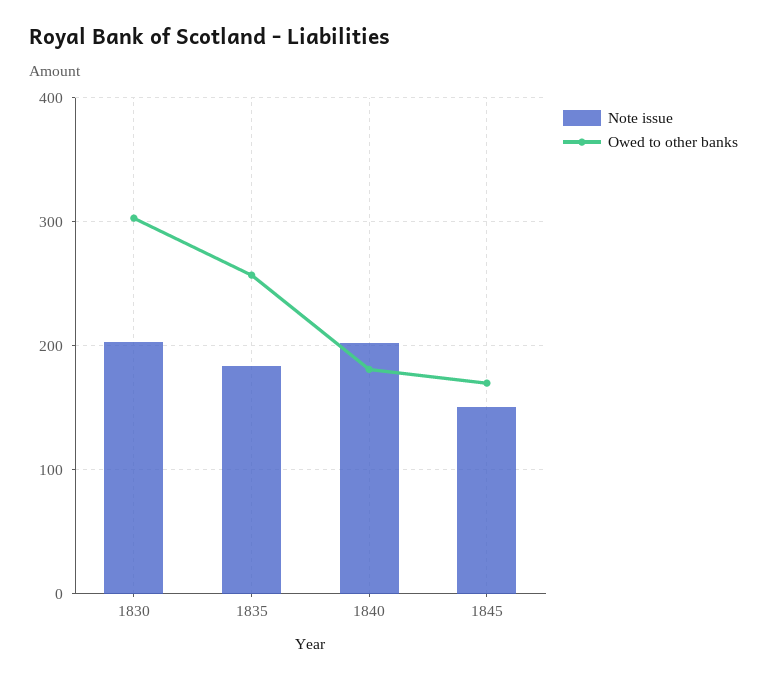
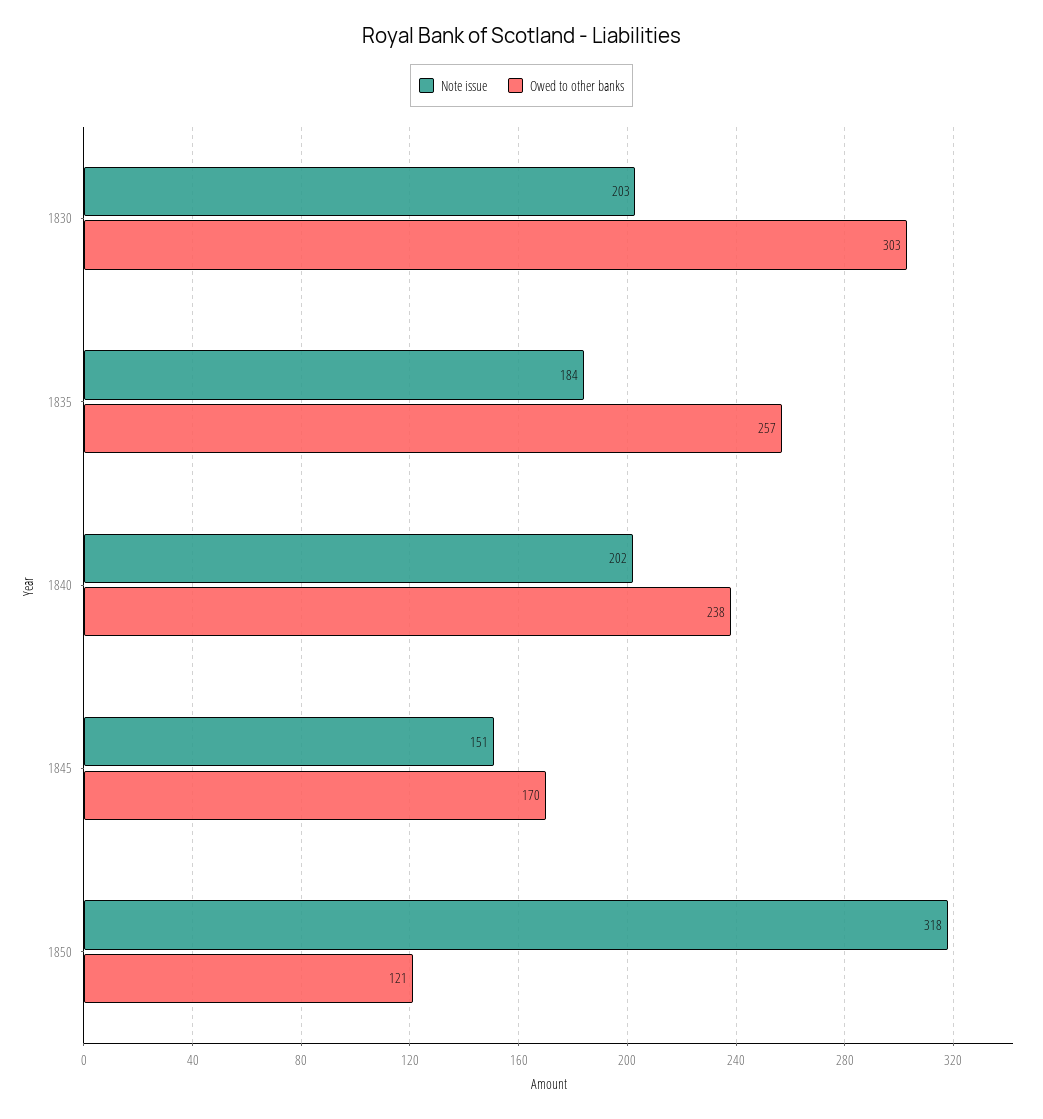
Owed to other banks, 1840: 180 -> 238
Note issue, 1850: none -> 318
Owed to other banks, 1850: none -> 121

